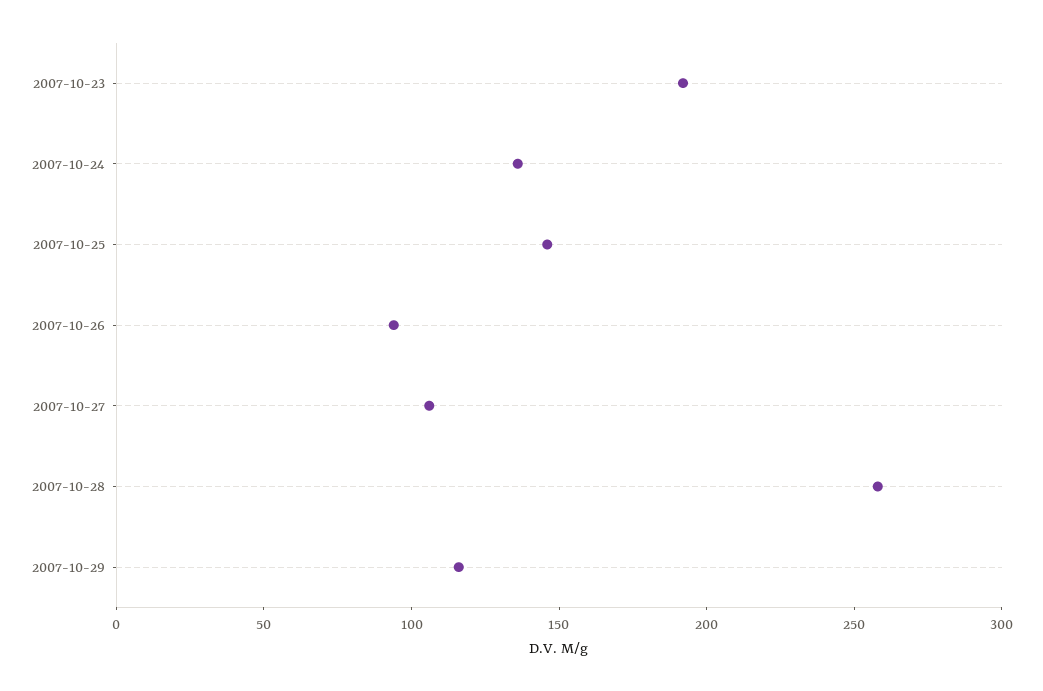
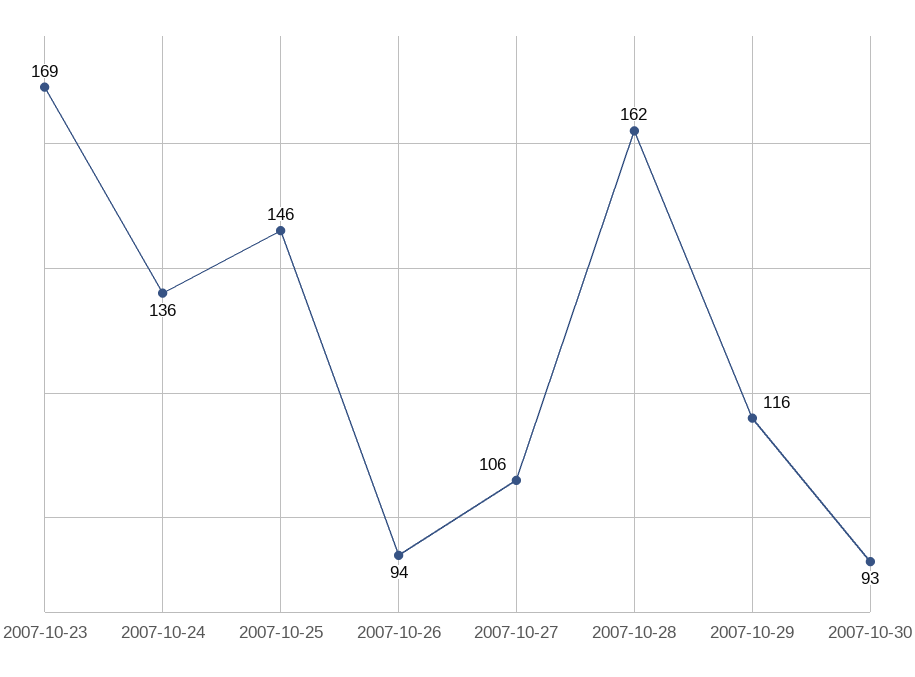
2007-10-23: 190 -> 169
2007-10-28: 260 -> 162
2007-10-30: none -> 93

